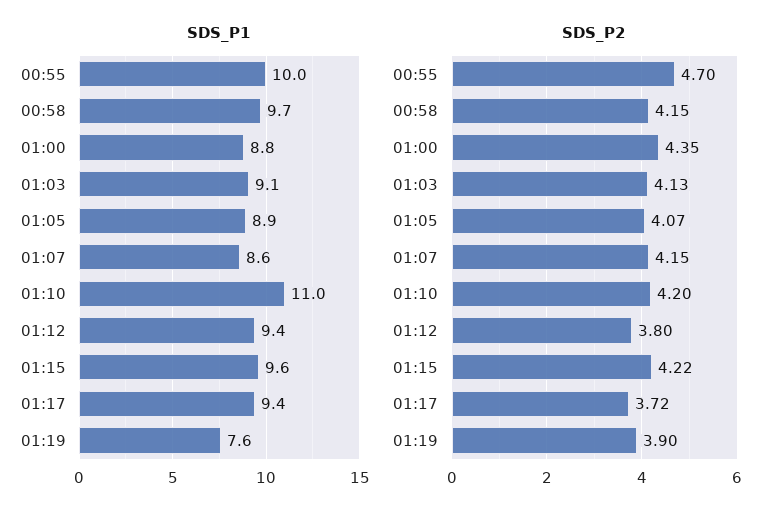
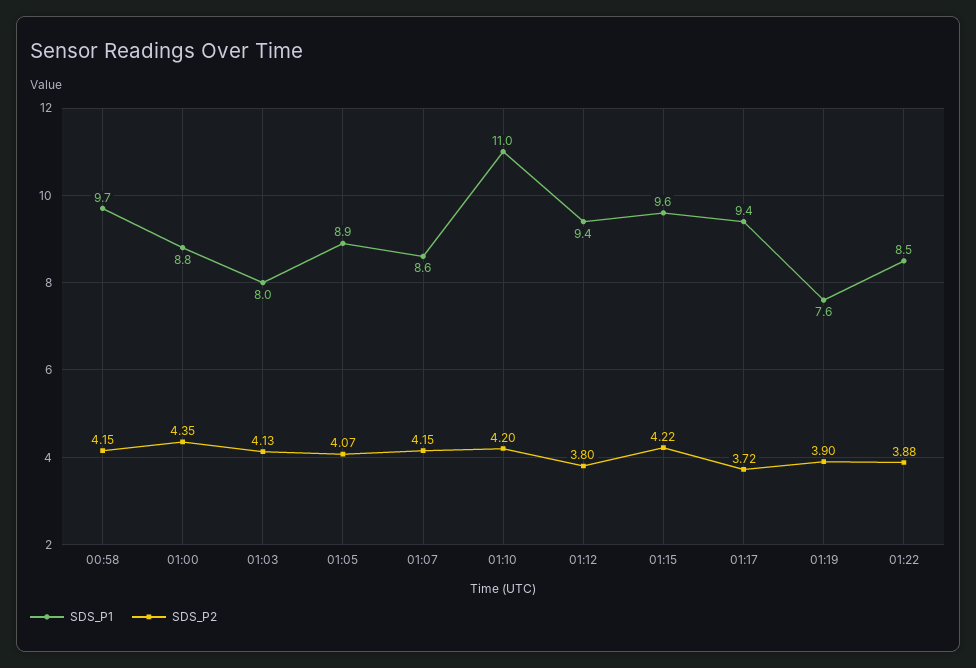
SDS_P1, 00:55: 10 -> none
SDS_P1, 01:03: 9.1 -> 8
SDS_P2, 00:55: 4.7 -> none
SDS_P1, 01:22: none -> 8.5
SDS_P2, 01:22: none -> 3.88

